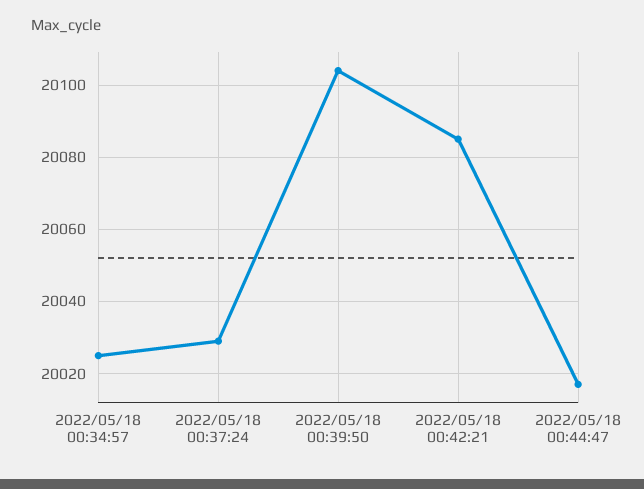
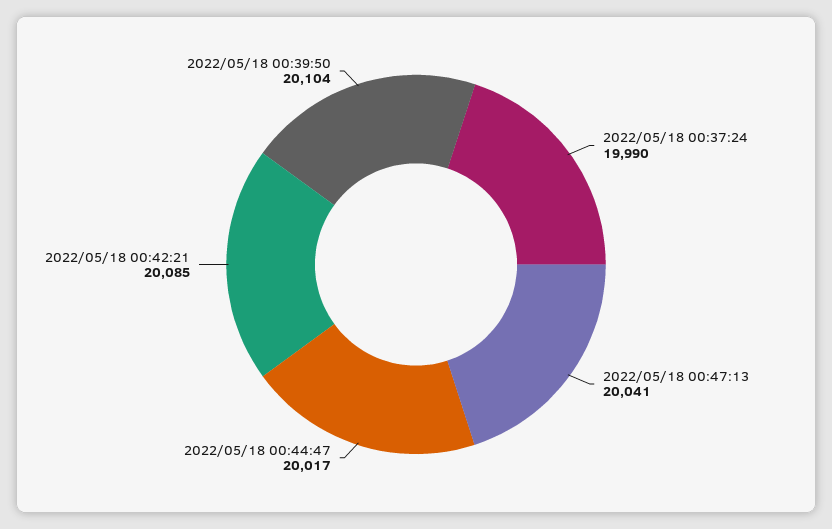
2022/05/18 00:34:57: 20025 -> none
2022/05/18 00:37:24: 20030 -> 19990
2022/05/18 00:47:13: none -> 20041

